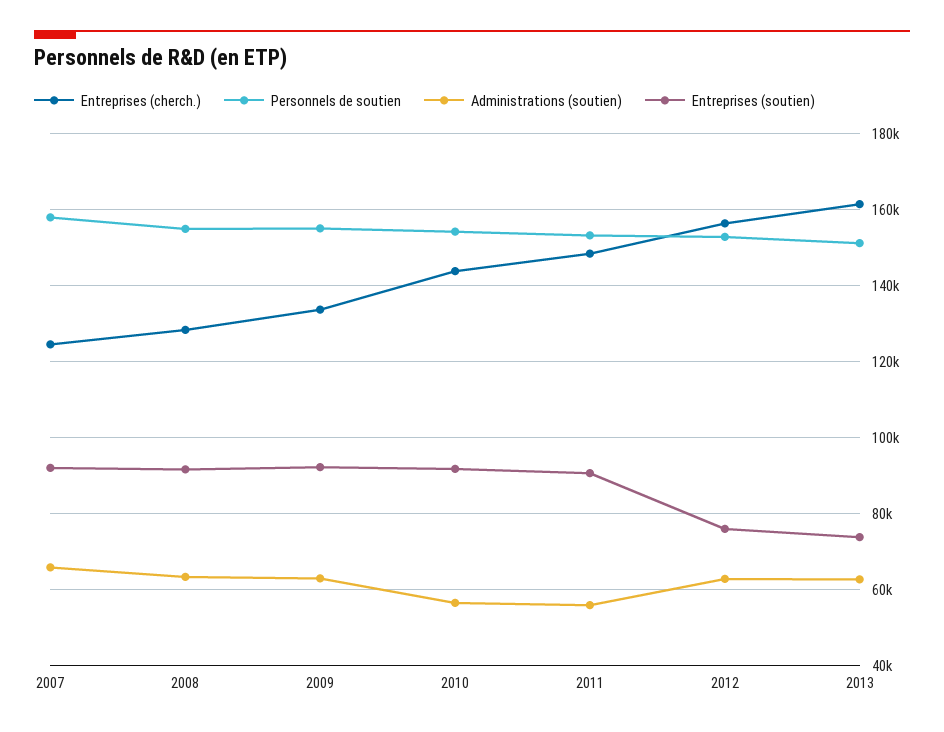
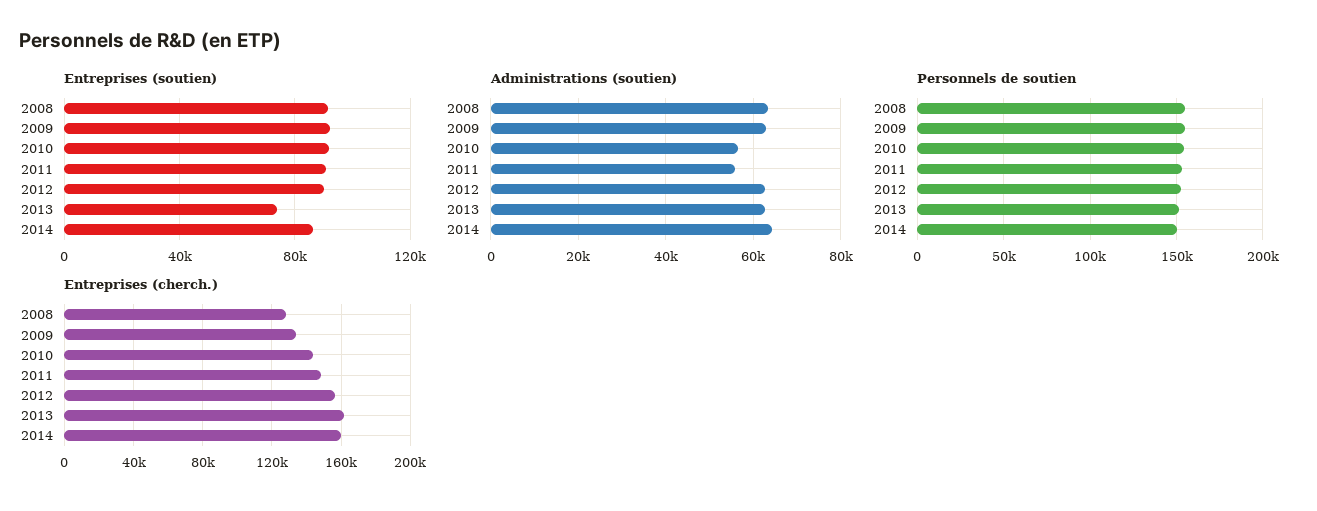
Entreprises (cherch.), 2007: 124000 -> none
Personnels de soutien, 2007: 158000 -> none
Administrations (soutien), 2007: 66000 -> none
Entreprises (soutien), 2007: 92000 -> none
Entreprises (soutien), 2012: 76000 -> 90000
Entreprises (soutien), 2014: none -> 85000
Administrations (soutien), 2014: none -> 64000
Personnels de soutien, 2014: none -> 150000
Entreprises (cherch.), 2014: none -> 160000

